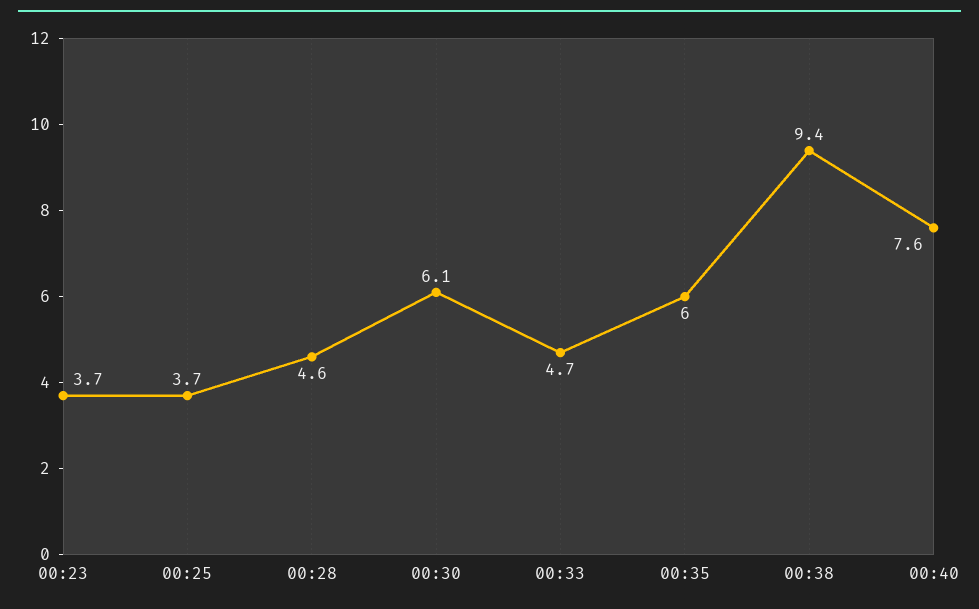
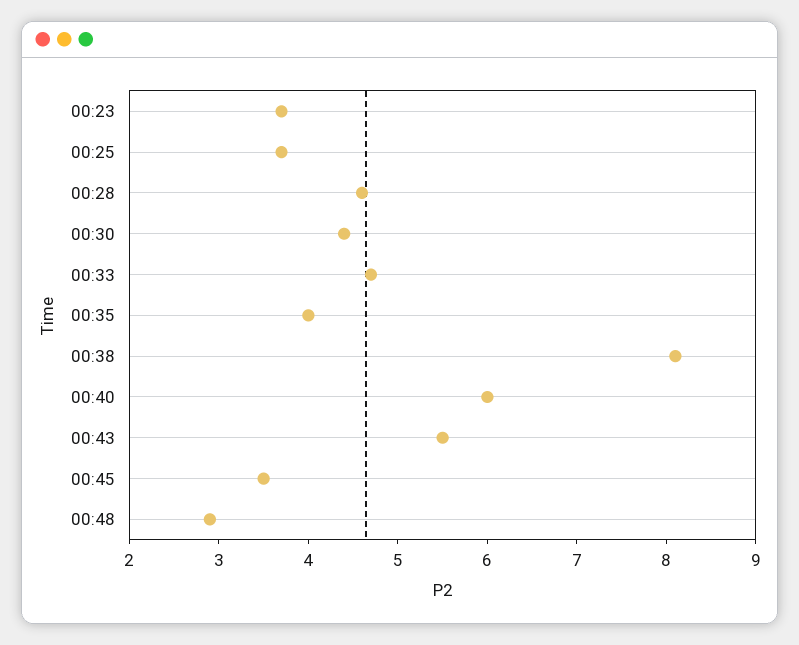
00:30: 6.1 -> 4.4
00:35: 6 -> 4
00:38: 9.4 -> 8.1
00:40: 7.6 -> 6
00:43: none -> 5.5
00:45: none -> 3.5
00:48: none -> 2.9

